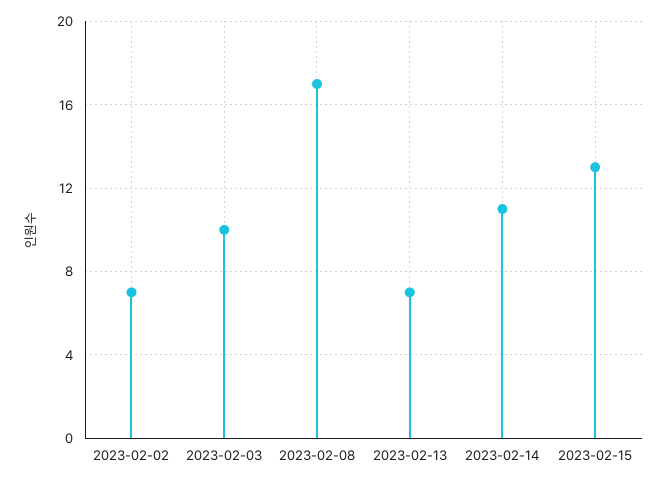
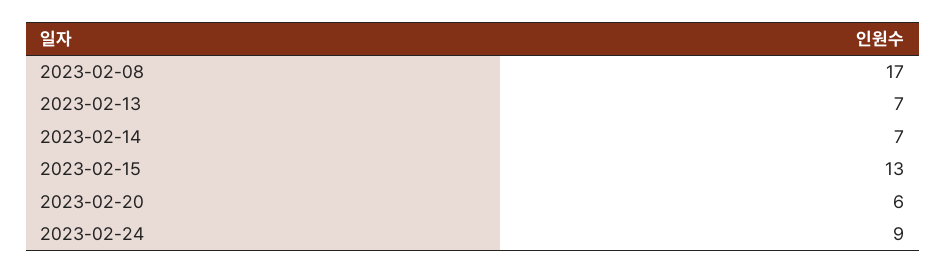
2023-02-02: 7 -> none
2023-02-03: 10 -> none
2023-02-14: 11 -> 7
2023-02-20: none -> 6
2023-02-24: none -> 9

